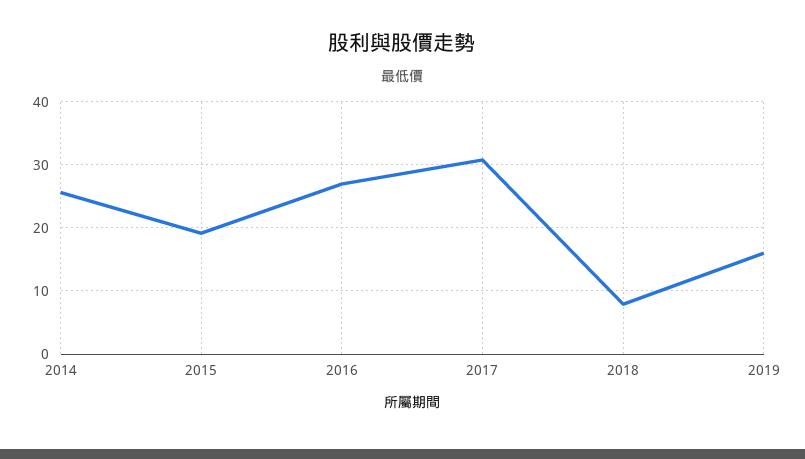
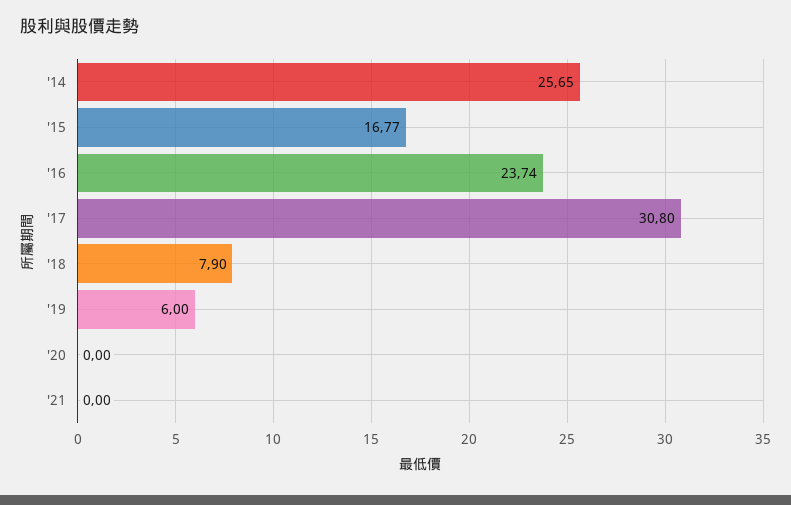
2015: 19 -> 16.77
2016: 27 -> 23.74
2019: 16 -> 6
'20: none -> 0
'21: none -> 0

